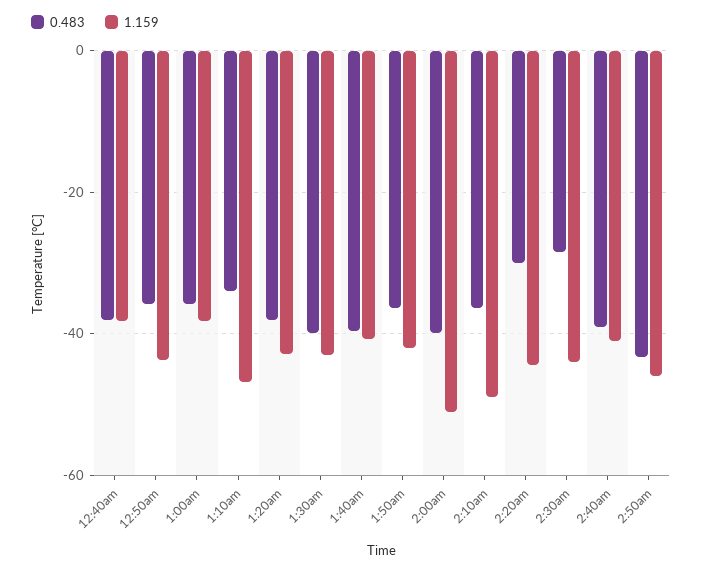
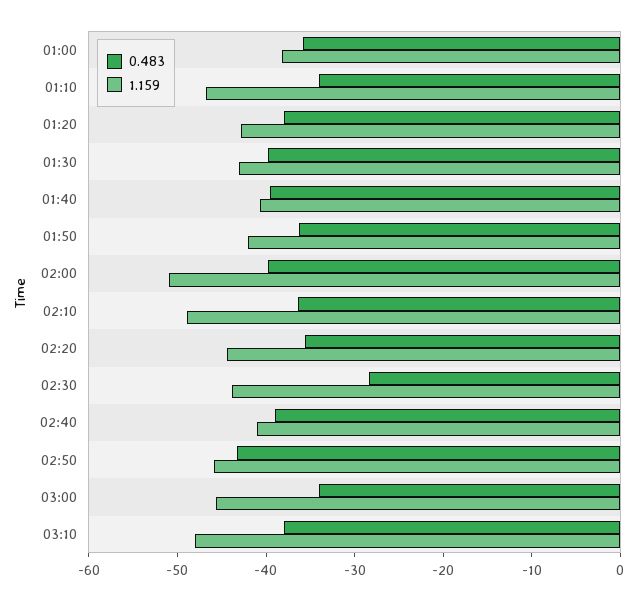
0.483, 12:40am: -38 -> none
1.159, 12:40am: -38 -> none
0.483, 12:50am: -36 -> none
1.159, 12:50am: -44 -> none
0.483, 2:20am: -30 -> -36
0.483, 03:00: none -> -34
1.159, 03:00: none -> -46
0.483, 03:10: none -> -38
1.159, 03:10: none -> -48

